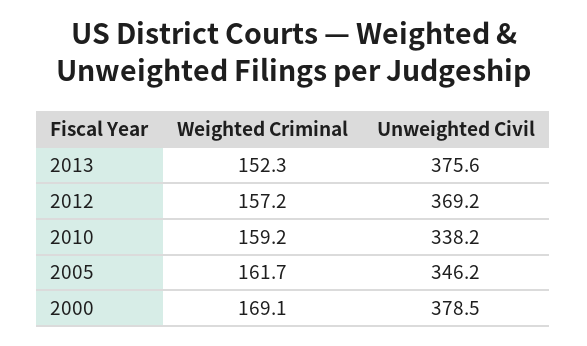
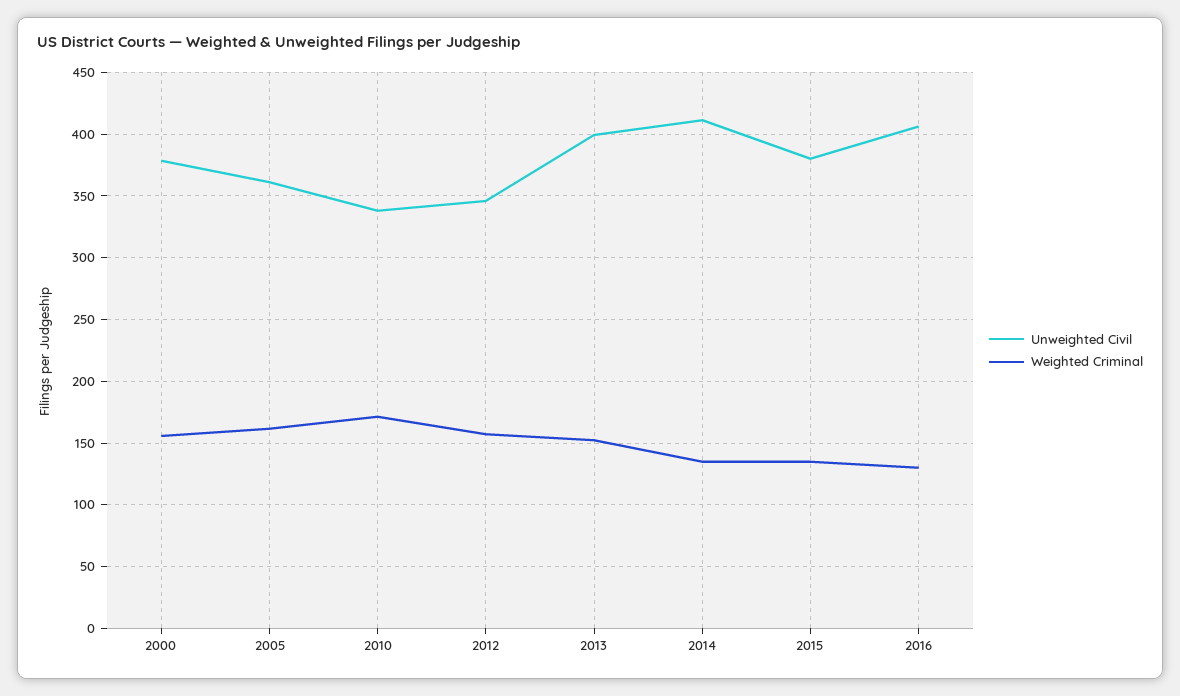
Unweighted Civil, 2013: 375.6 -> 400
Unweighted Civil, 2012: 369.2 -> 345
Weighted Criminal, 2010: 159.2 -> 170
Unweighted Civil, 2005: 346.2 -> 360
Weighted Criminal, 2000: 169.1 -> 155
Unweighted Civil, 2014: none -> 410
Weighted Criminal, 2014: none -> 135
Unweighted Civil, 2015: none -> 380
Weighted Criminal, 2015: none -> 135
Unweighted Civil, 2016: none -> 405
Weighted Criminal, 2016: none -> 130

